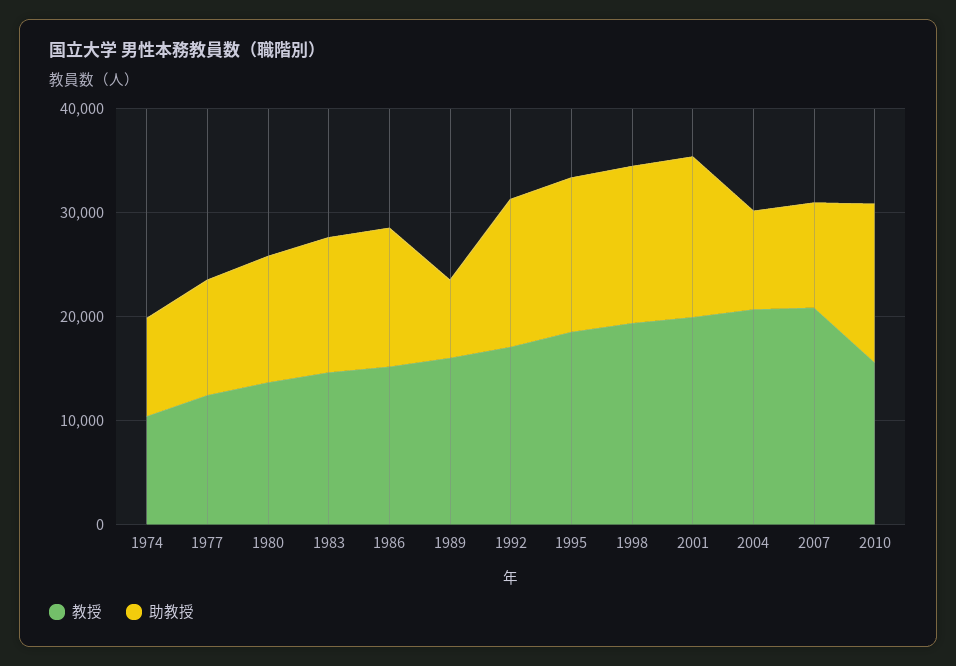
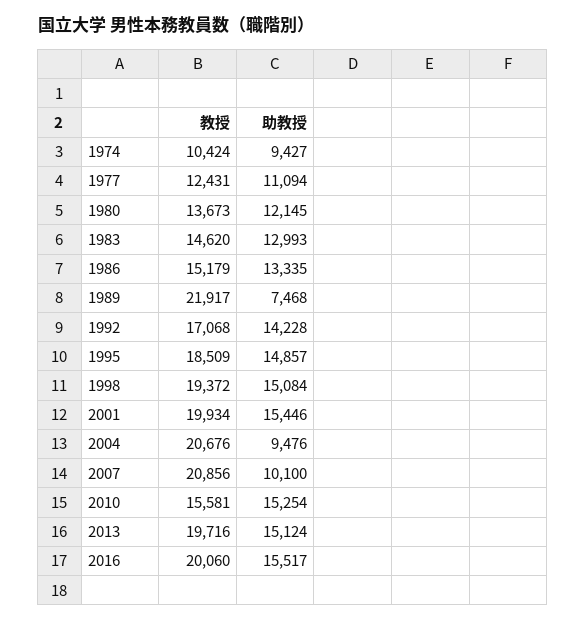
教授, 1989: 16000 -> 21917
教授, 2013: none -> 19716
助教授, 2013: none -> 15124
教授, 2016: none -> 20060
助教授, 2016: none -> 15517

